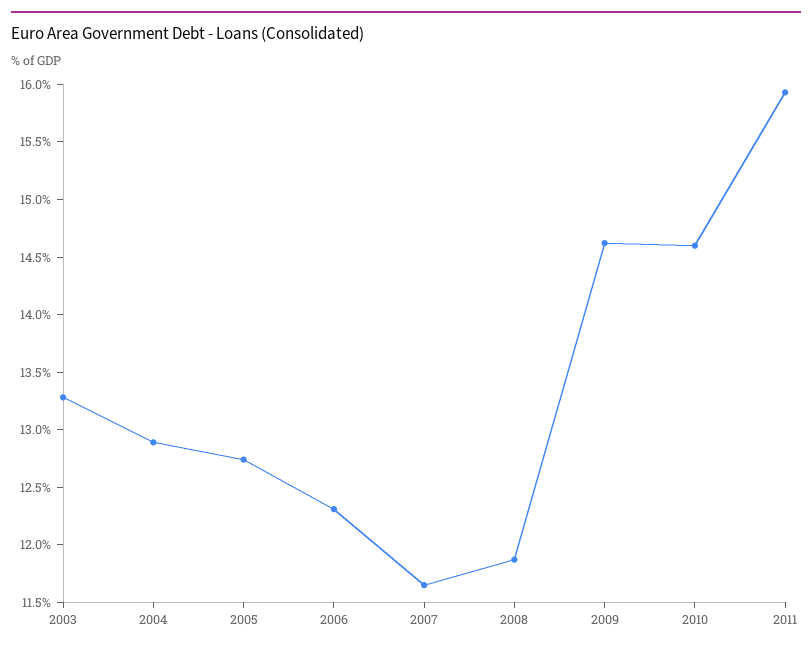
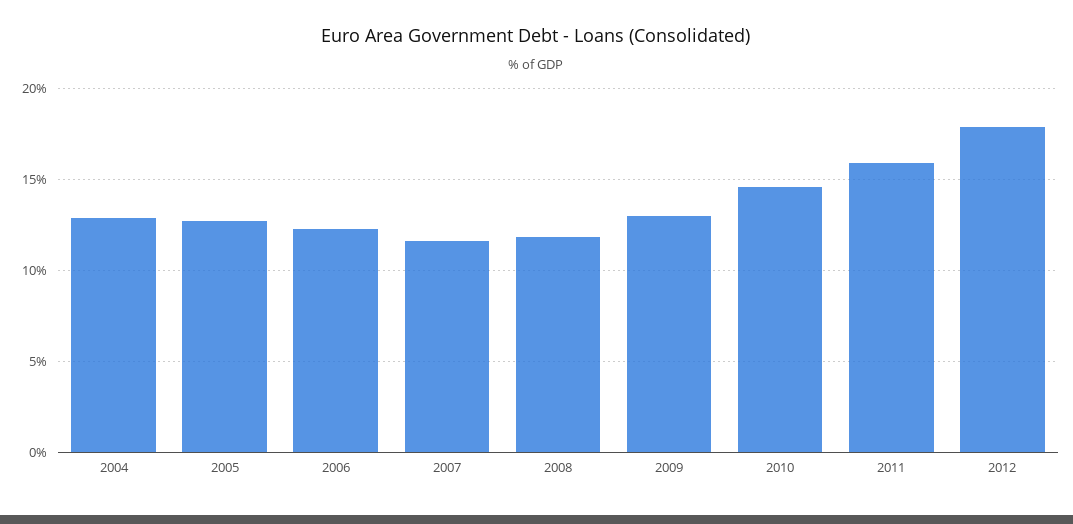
2003: 13.3 -> none
2009: 14.6 -> 13
2012: none -> 18

